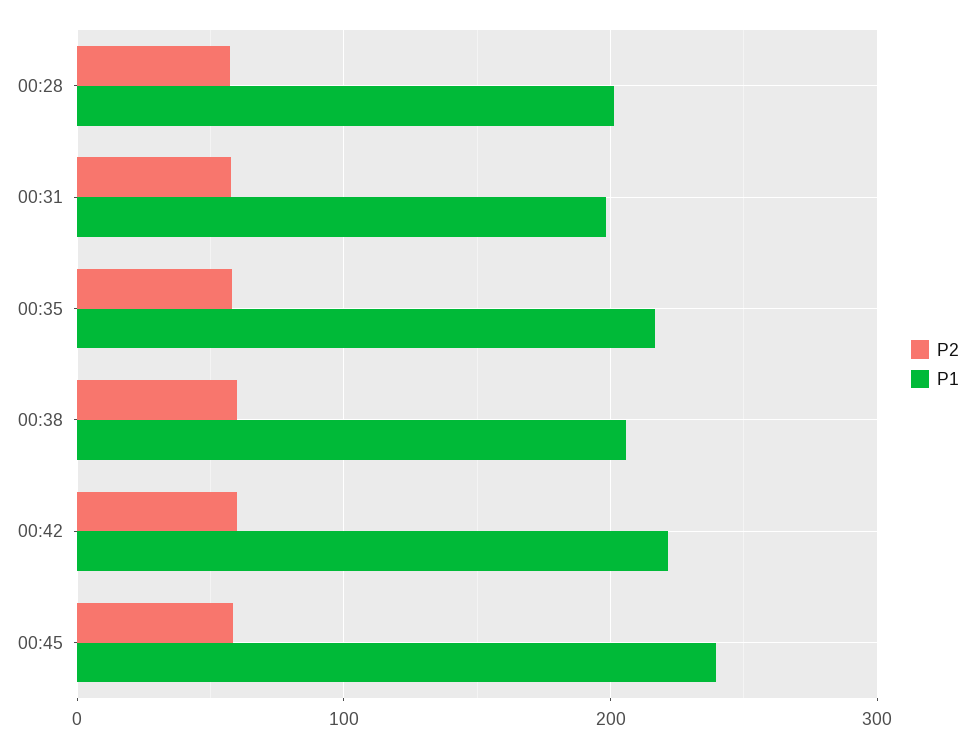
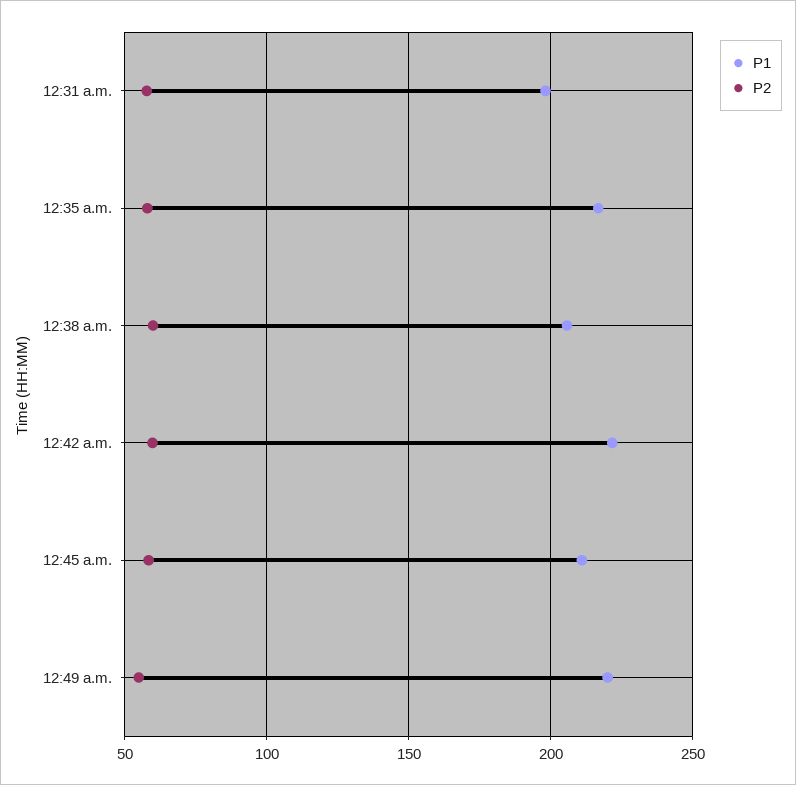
P2, 00:28: 60 -> none
P1, 00:28: 200 -> none
P1, 00:45: 240 -> 210
P1, 12:49 a.m.: none -> 220
P2, 12:49 a.m.: none -> 55

